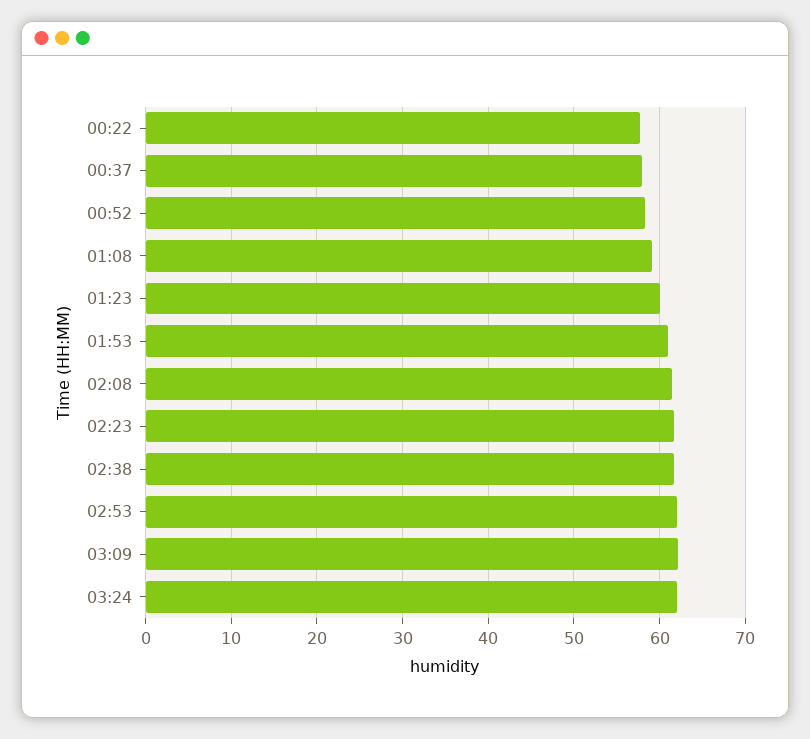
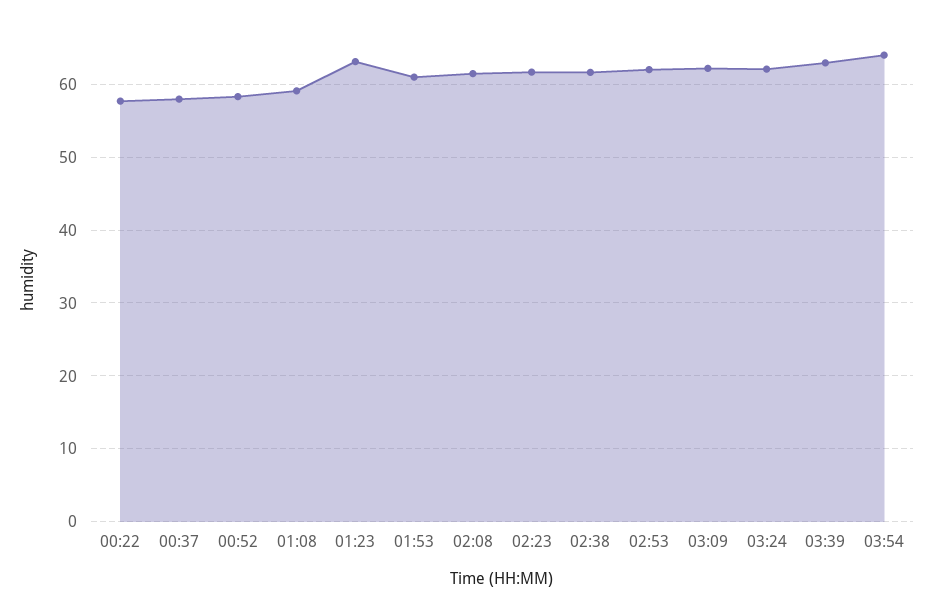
01:23: 60 -> 63
03:39: none -> 63
03:54: none -> 64

